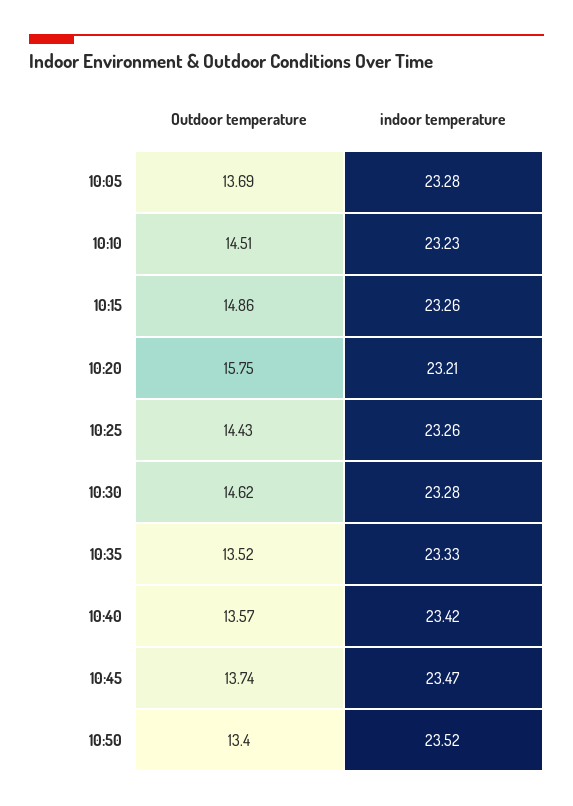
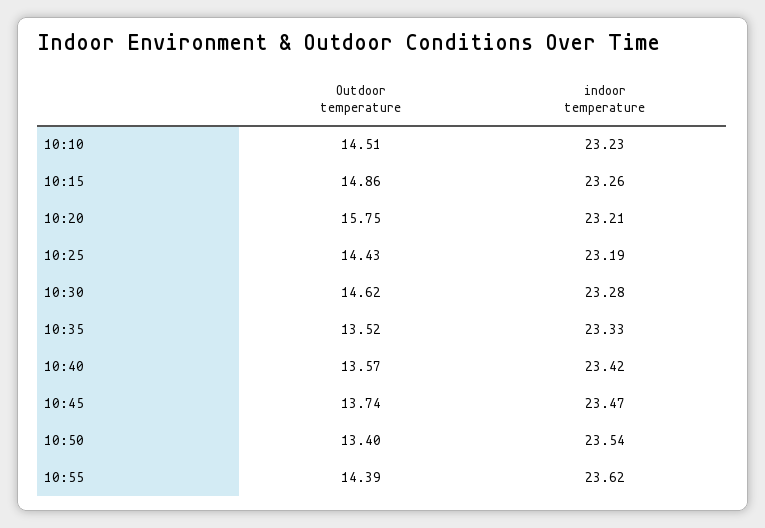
Outdoor temperature, 10:05: 13.69 -> none
indoor temperature, 10:05: 23.28 -> none
indoor temperature, 10:25: 23.26 -> 23.19
indoor temperature, 10:50: 23.52 -> 23.54
Outdoor temperature, 10:55: none -> 14.39
indoor temperature, 10:55: none -> 23.62

